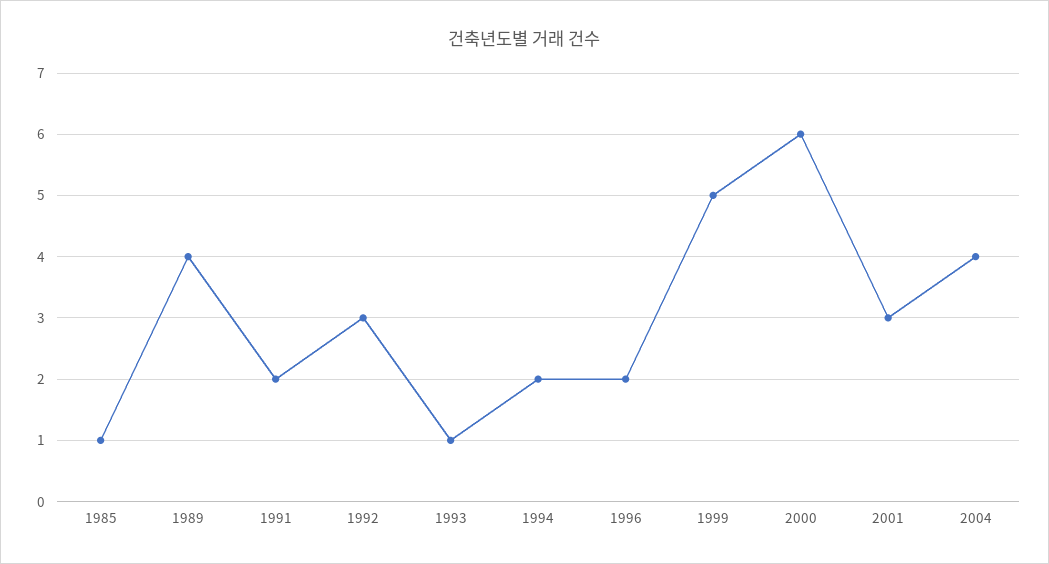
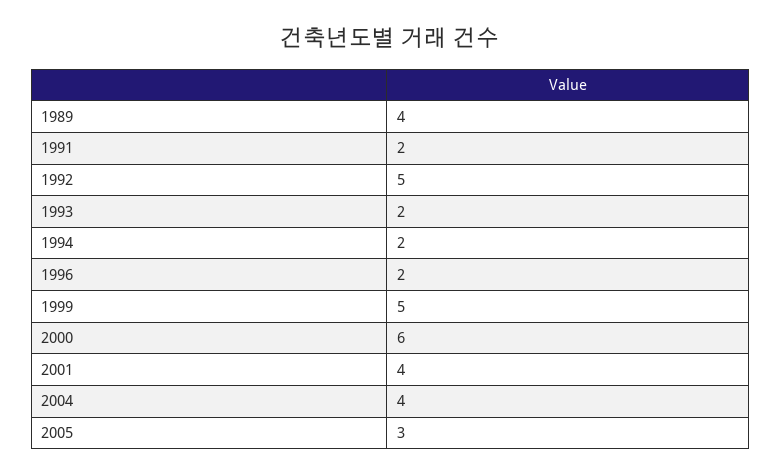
1985: 1 -> none
1992: 3 -> 5
1993: 1 -> 2
2001: 3 -> 4
2005: none -> 3

